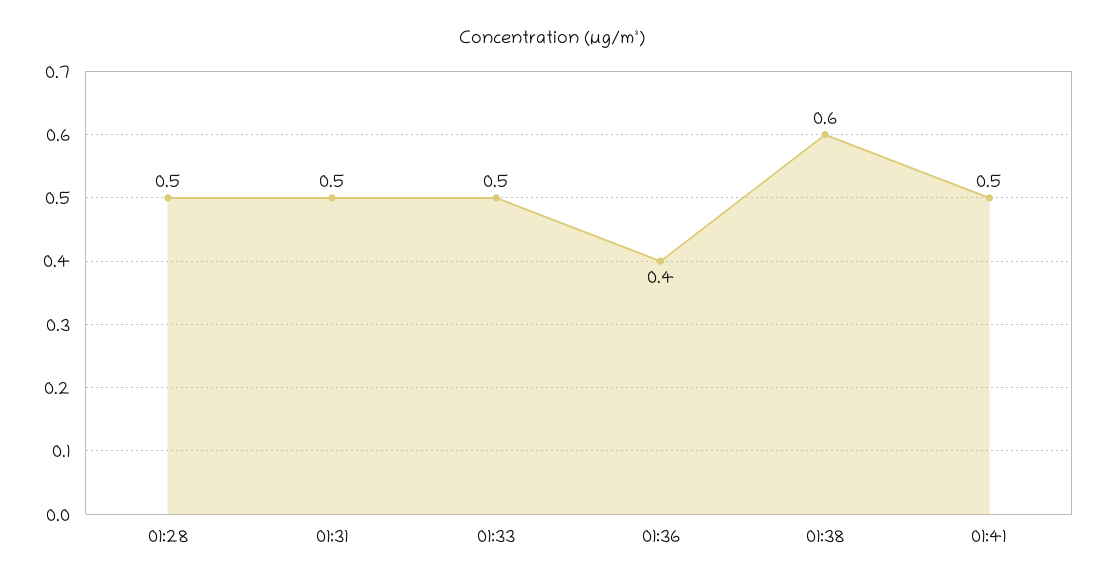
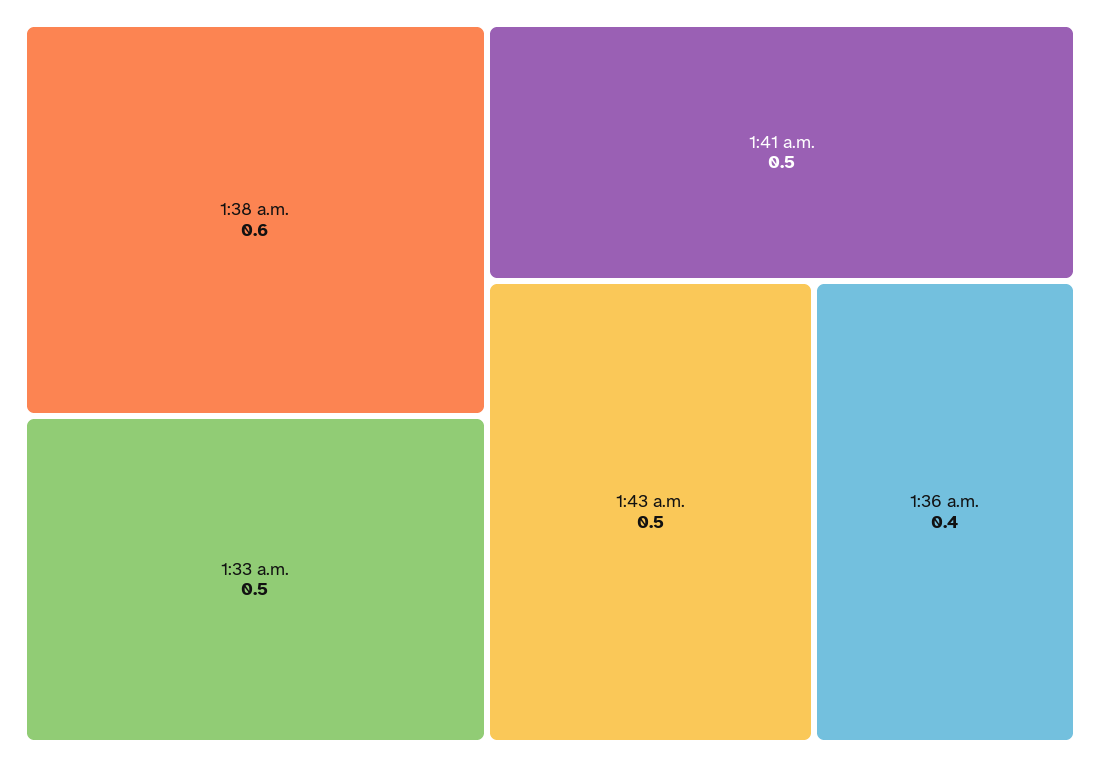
01:28: 0.5 -> none
01:31: 0.5 -> none
1:43 a.m.: none -> 0.5

